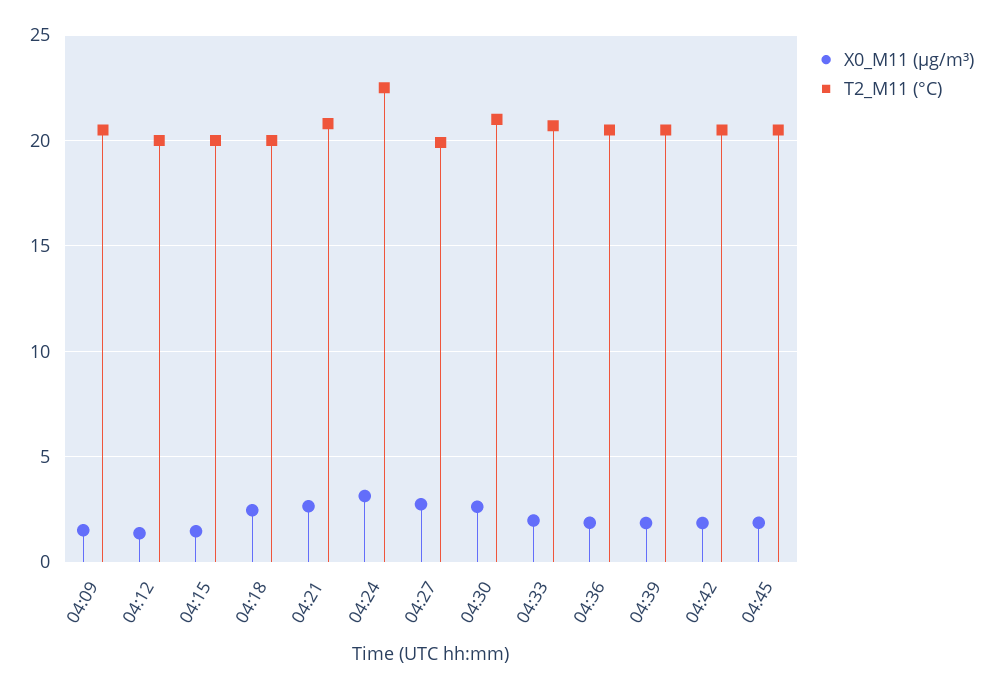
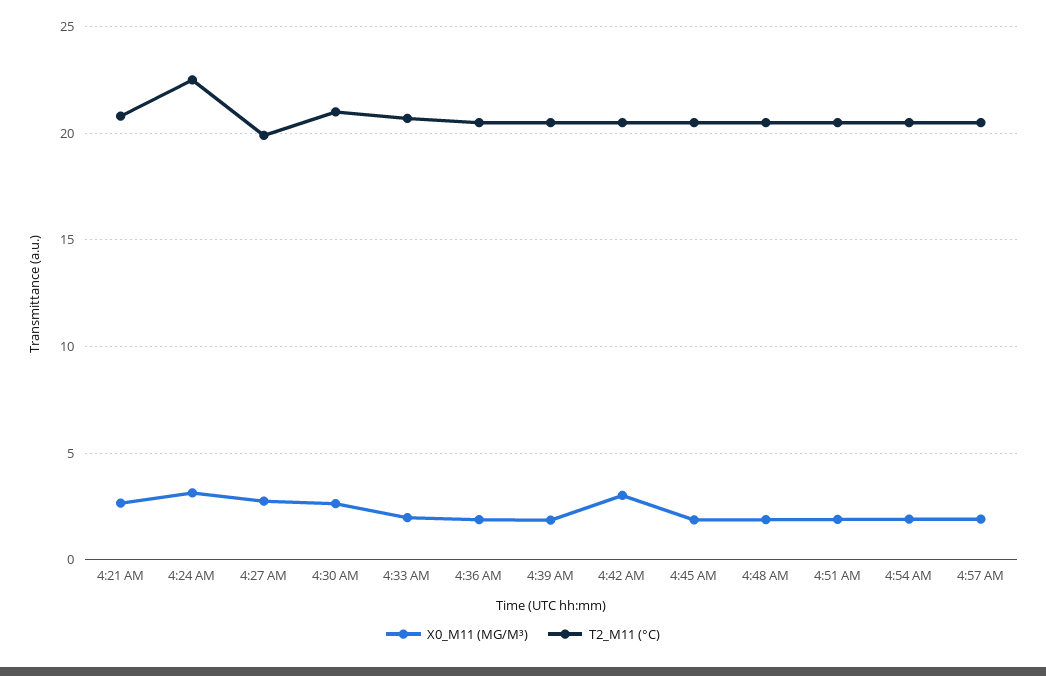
X0_M11 (μg/m³), 04:09: 1.5 -> none
T2_M11 (°C), 04:09: 20.5 -> none
X0_M11 (μg/m³), 04:12: 1.5 -> none
T2_M11 (°C), 04:12: 20 -> none
X0_M11 (μg/m³), 04:15: 1.5 -> none
T2_M11 (°C), 04:15: 20 -> none
X0_M11 (μg/m³), 04:18: 2.5 -> none
T2_M11 (°C), 04:18: 20 -> none
X0_M11 (μg/m³), 04:42: 2 -> 3
X0_M11 (μg/m³), 4:48 AM: none -> 2
T2_M11 (°C), 4:48 AM: none -> 20.5
X0_M11 (μg/m³), 4:51 AM: none -> 2
T2_M11 (°C), 4:51 AM: none -> 20.5
X0_M11 (μg/m³), 4:54 AM: none -> 2
T2_M11 (°C), 4:54 AM: none -> 20.5
X0_M11 (μg/m³), 4:57 AM: none -> 2
T2_M11 (°C), 4:57 AM: none -> 20.5

